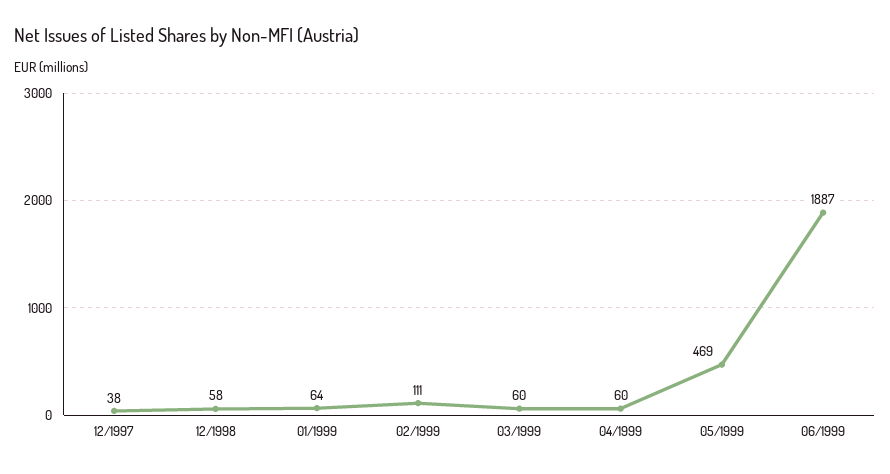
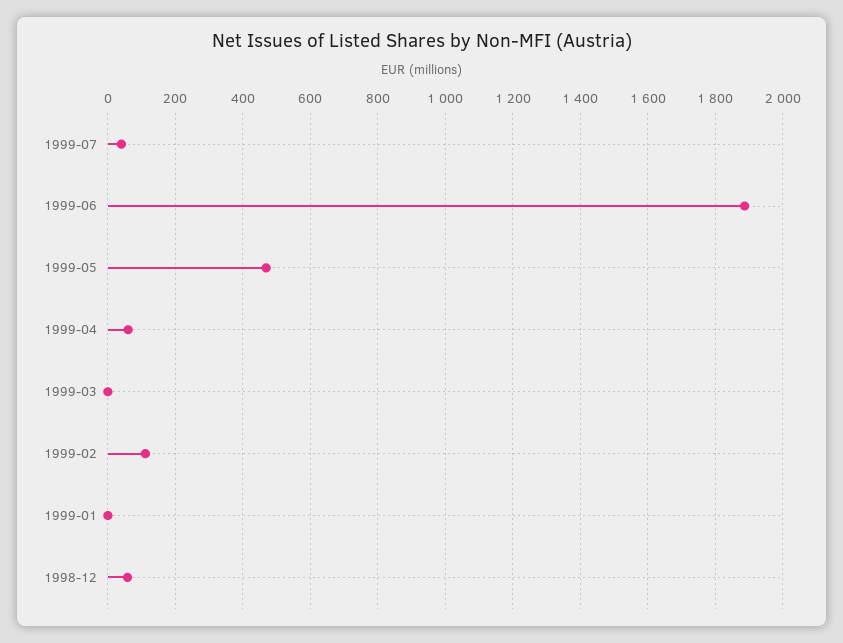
12/1997: 38 -> none
01/1999: 64 -> 0
03/1999: 60 -> 0
1999-07: none -> 40

